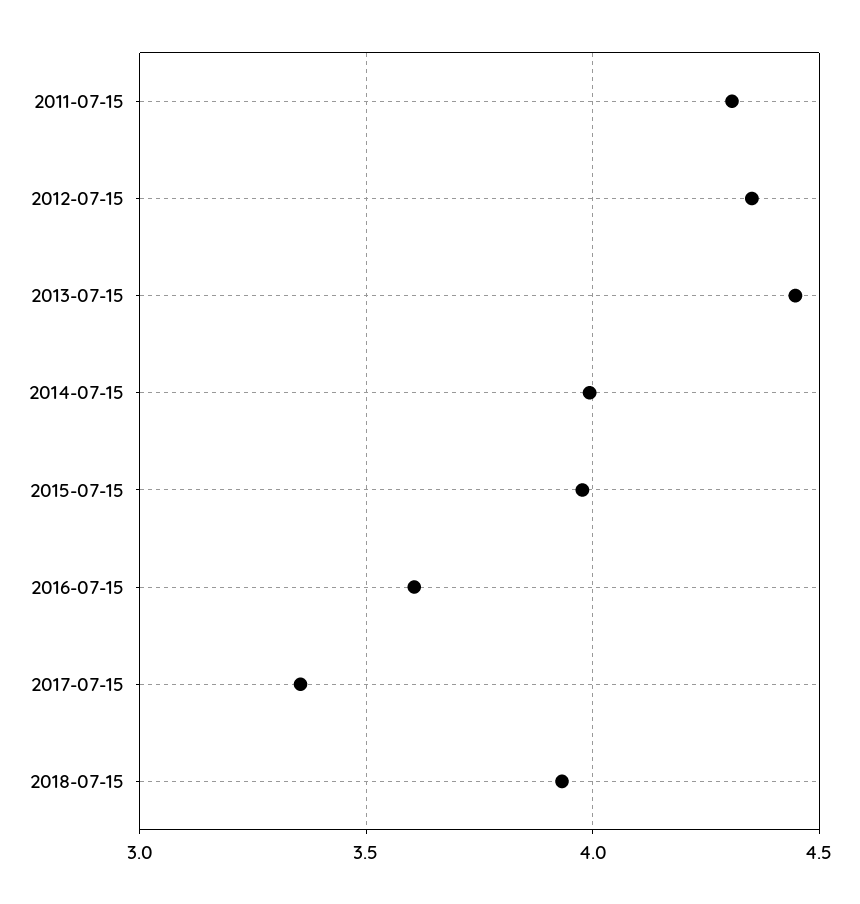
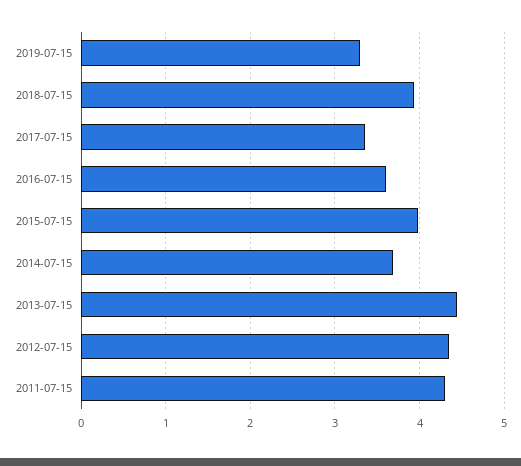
2014-07-15: 4 -> 3.7
2019-07-15: none -> 3.3

